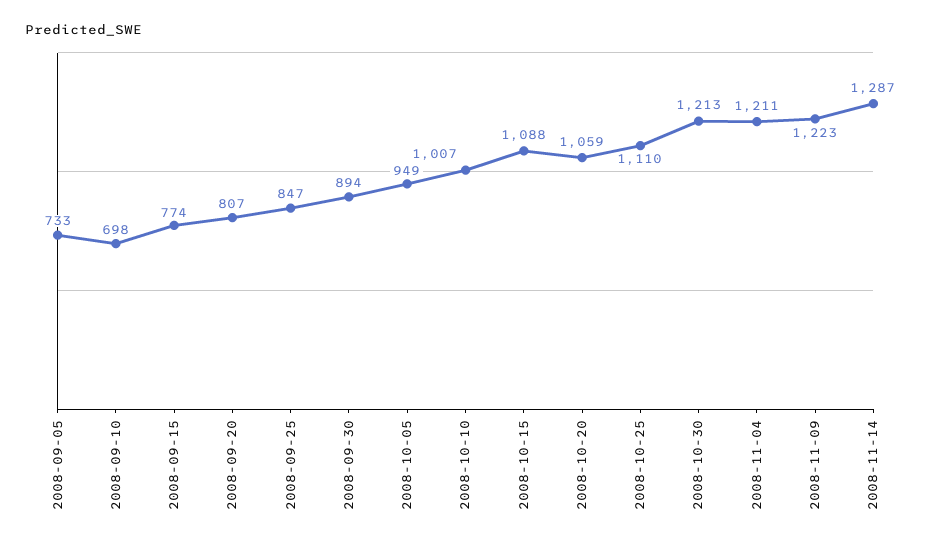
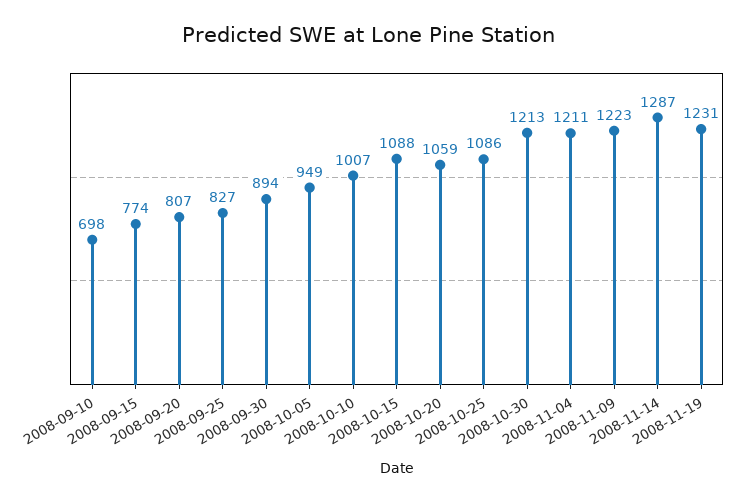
2008-09-05: 733 -> none
2008-09-25: 847 -> 827
2008-10-25: 1110 -> 1086
2008-11-19: none -> 1231

